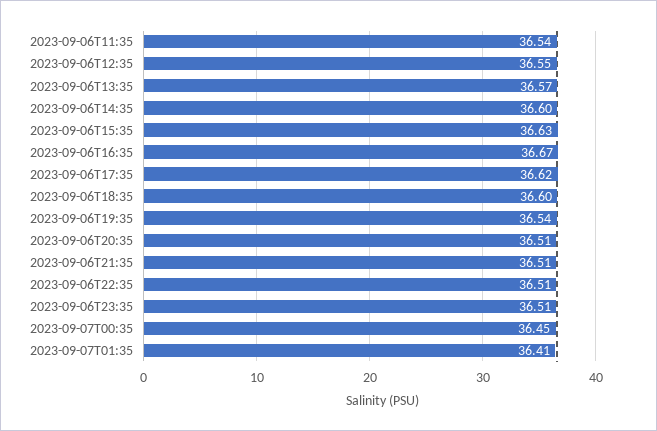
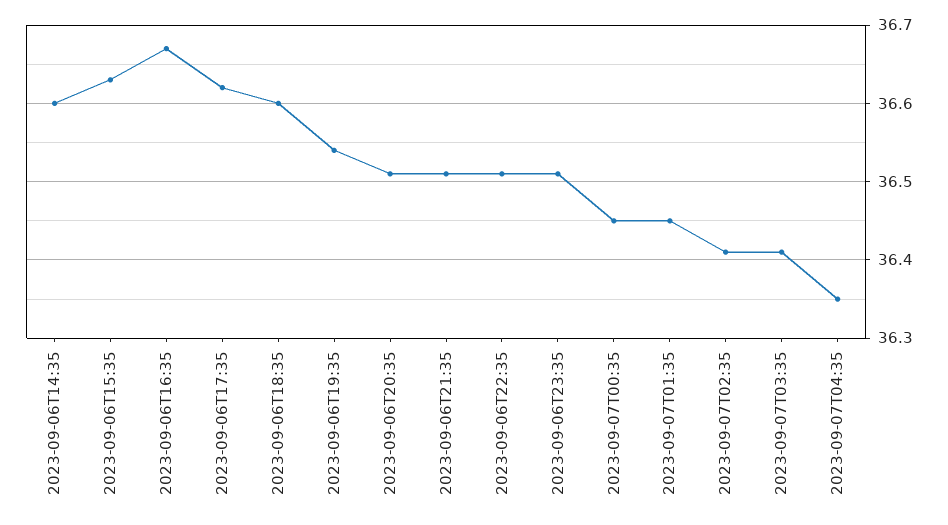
2023-09-06T11:35: 36.54 -> none
2023-09-06T12:35: 36.55 -> none
2023-09-06T13:35: 36.57 -> none
2023-09-07T01:35: 36.41 -> 36.45
2023-09-07T02:35: none -> 36.41
2023-09-07T03:35: none -> 36.41
2023-09-07T04:35: none -> 36.35

